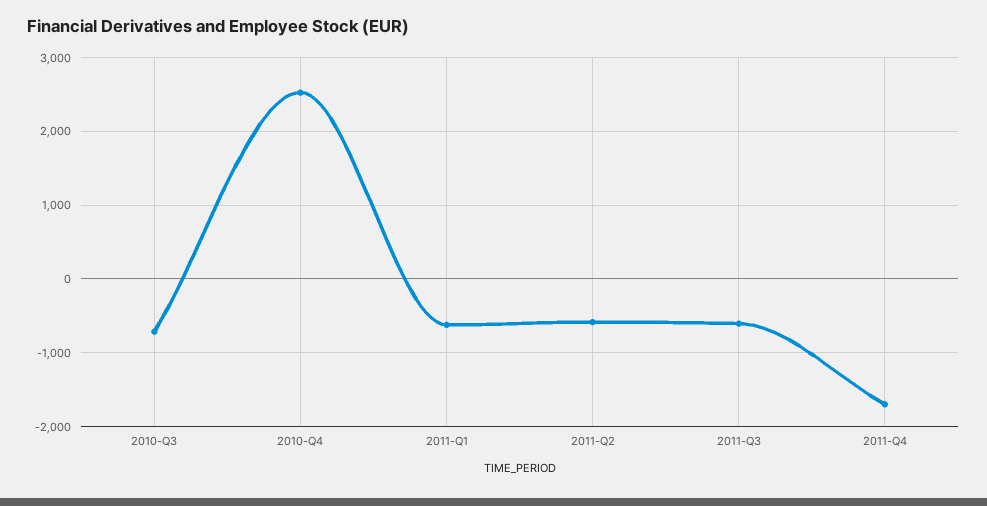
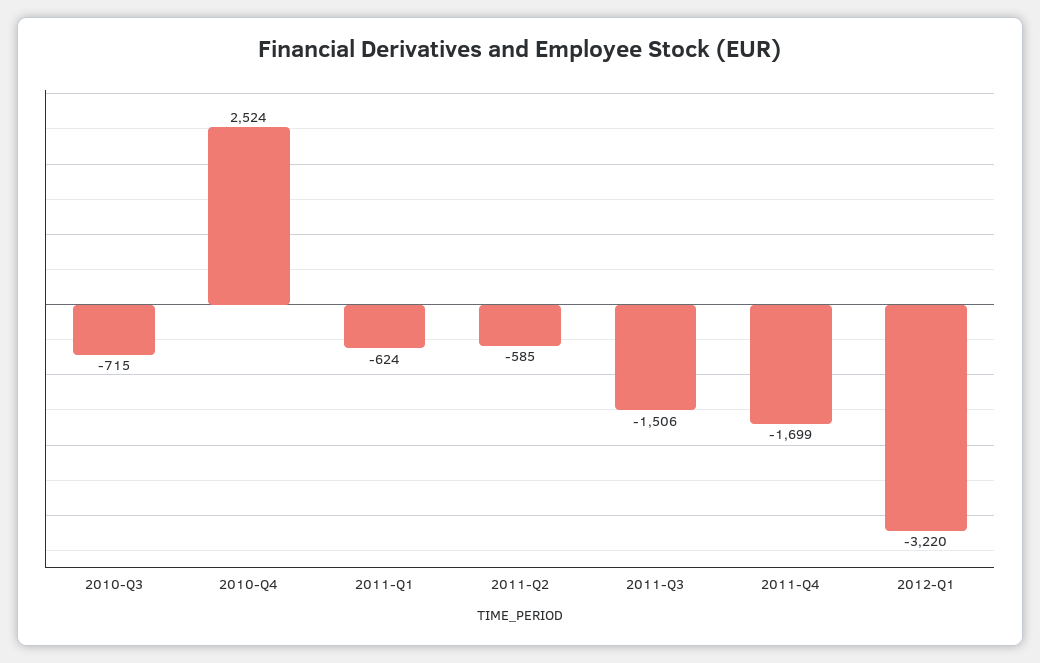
2011-Q3: -600 -> -1506
2012-Q1: none -> -3220

